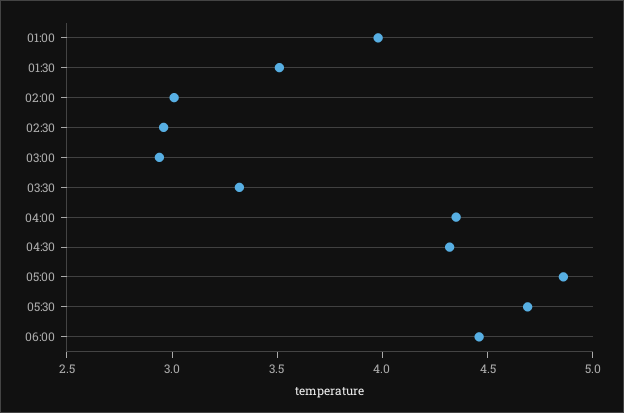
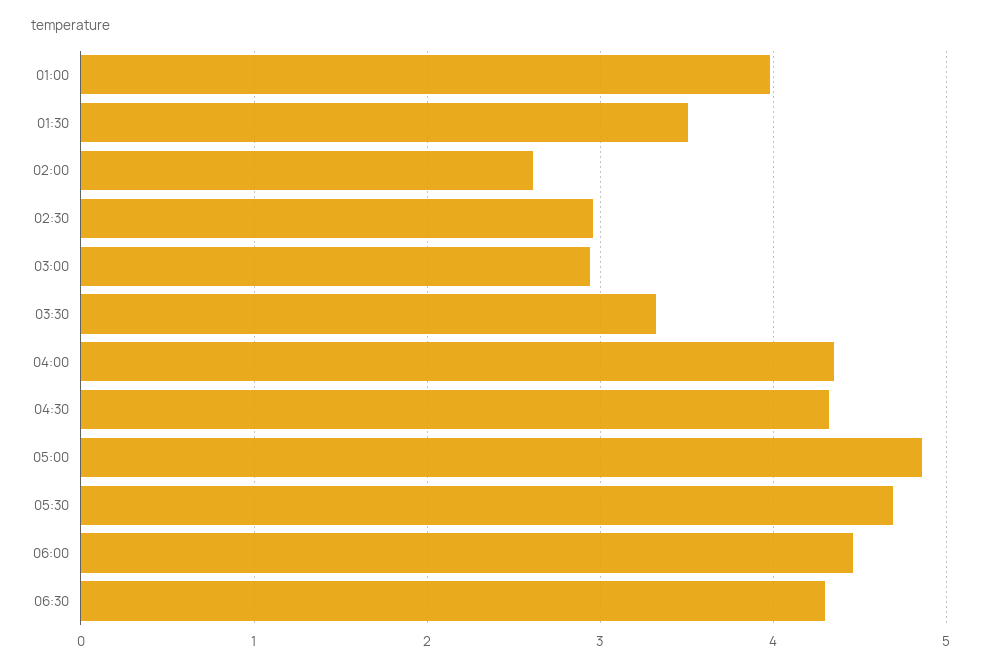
02:00: 3 -> 2.6
06:30: none -> 4.3

